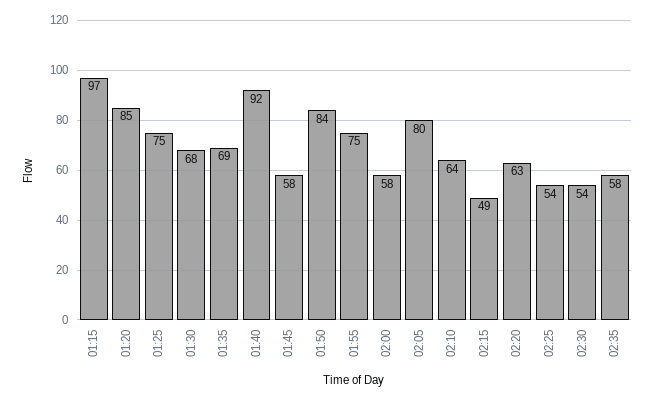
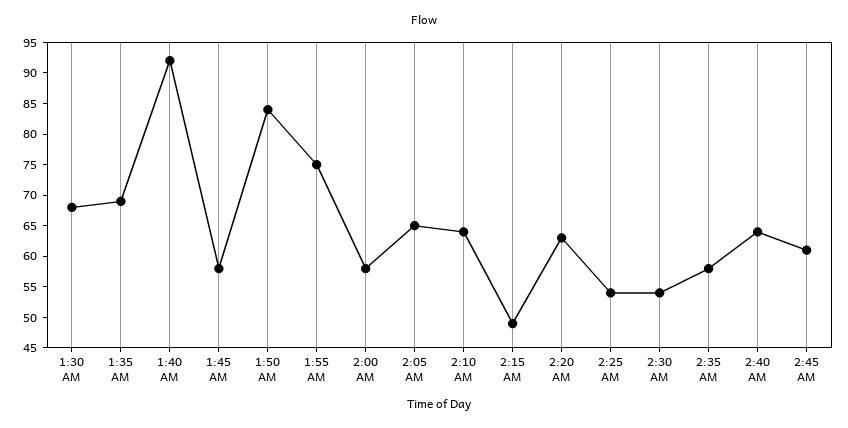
01:15: 97 -> none
01:20: 85 -> none
01:25: 75 -> none
02:05: 80 -> 65
2:40 AM: none -> 65
2:45 AM: none -> 60

